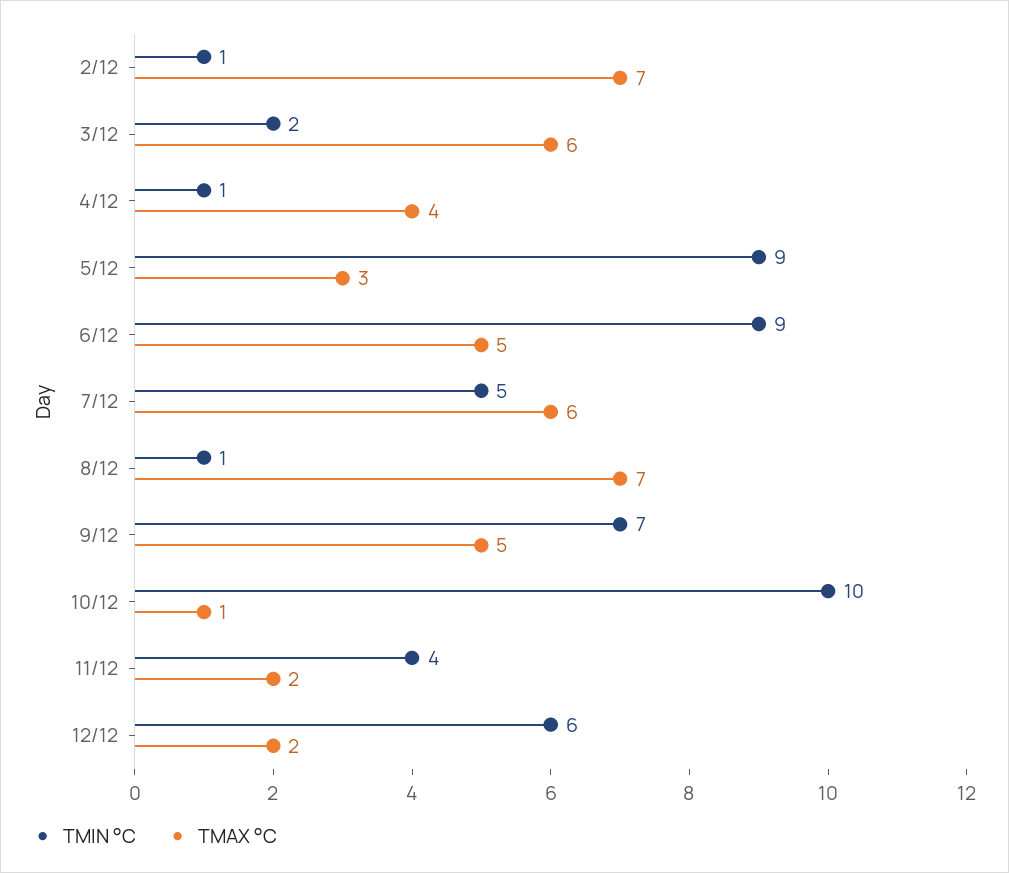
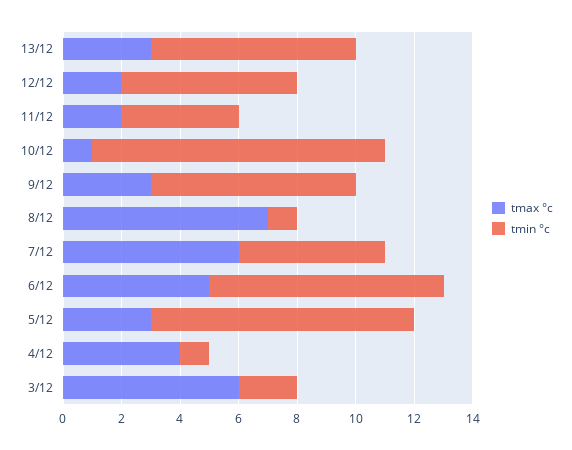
TMIN °C, 2/12: 1 -> none
TMAX °C, 2/12: 7 -> none
TMIN °C, 6/12: 9 -> 8
TMAX °C, 9/12: 5 -> 3
TMAX °C, 13/12: none -> 3
TMIN °C, 13/12: none -> 7

